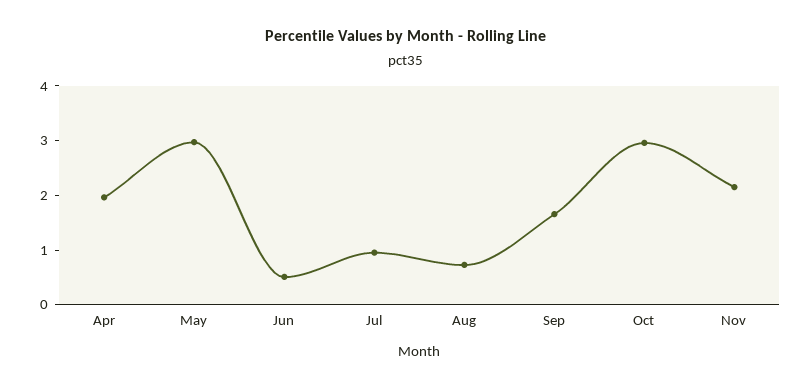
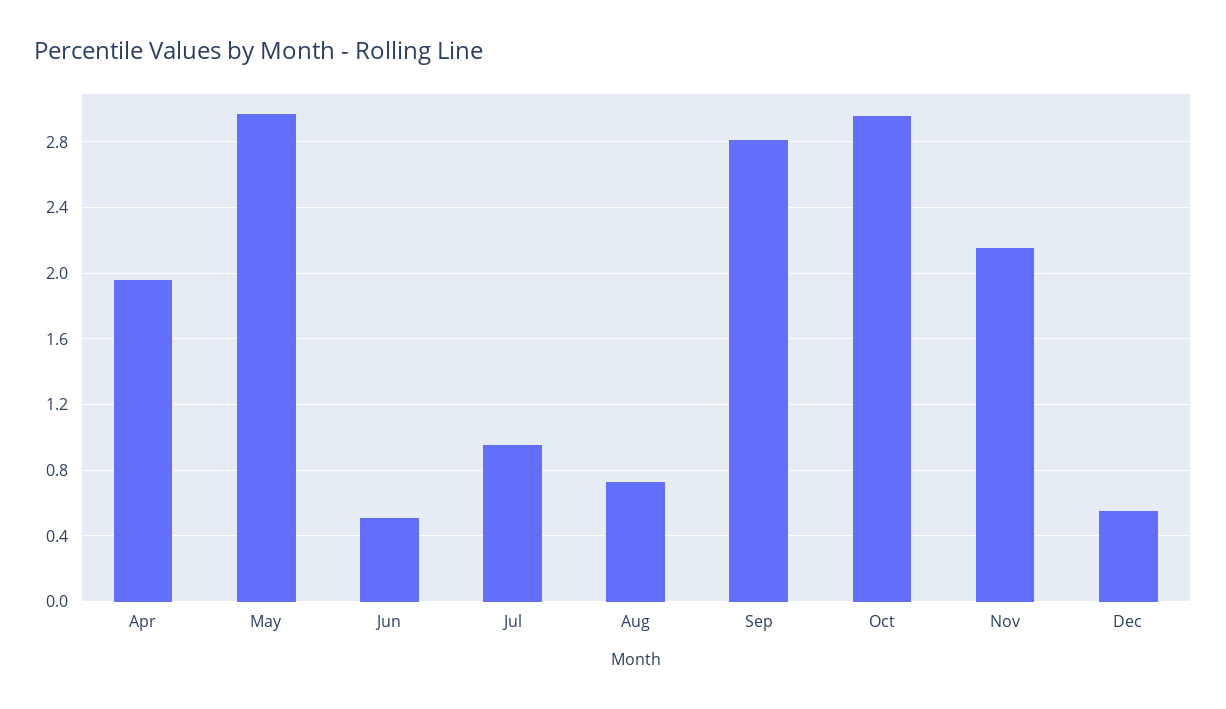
Sep: 1.6 -> 2.8
Dec: none -> 0.55

